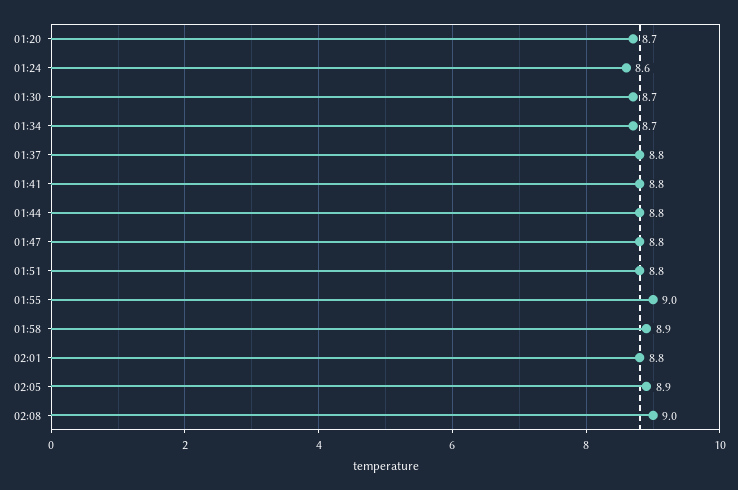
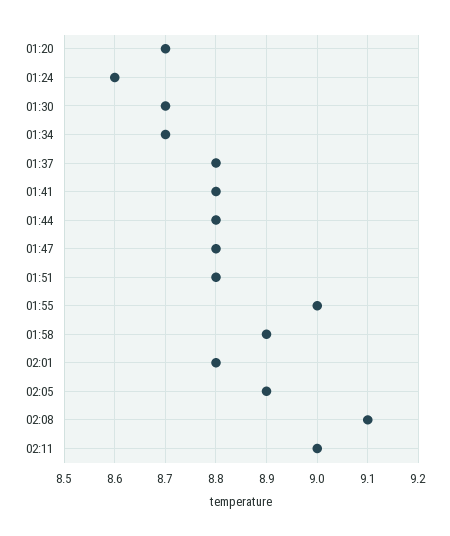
02:08: 9 -> 9.1
02:11: none -> 9

